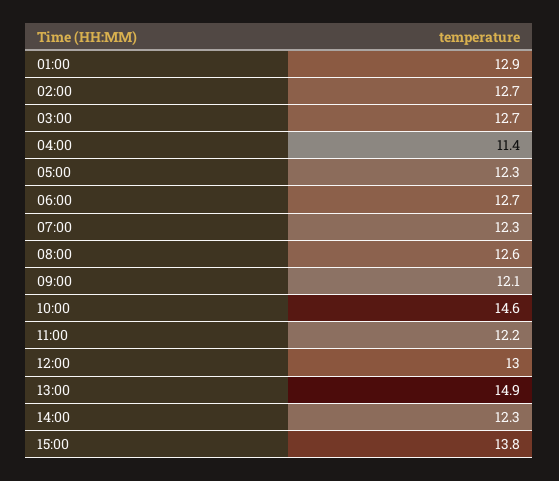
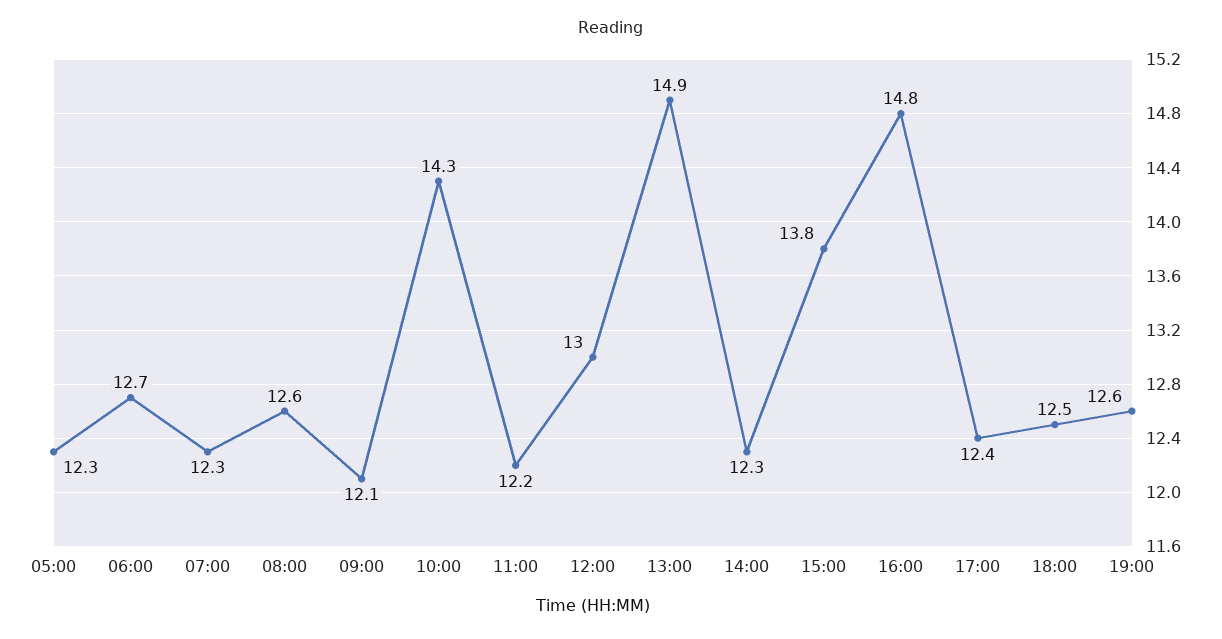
01:00: 12.9 -> none
02:00: 12.7 -> none
03:00: 12.7 -> none
04:00: 11.4 -> none
10:00: 14.6 -> 14.3
16:00: none -> 14.8
17:00: none -> 12.4
18:00: none -> 12.5
19:00: none -> 12.6

